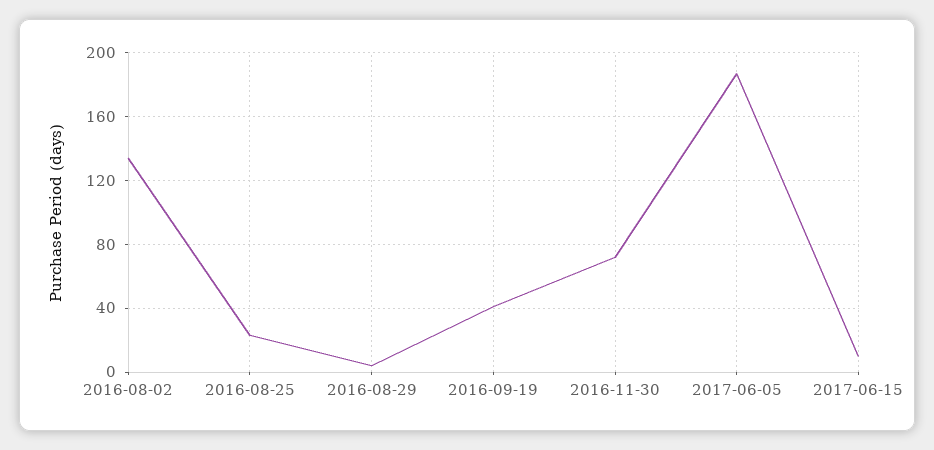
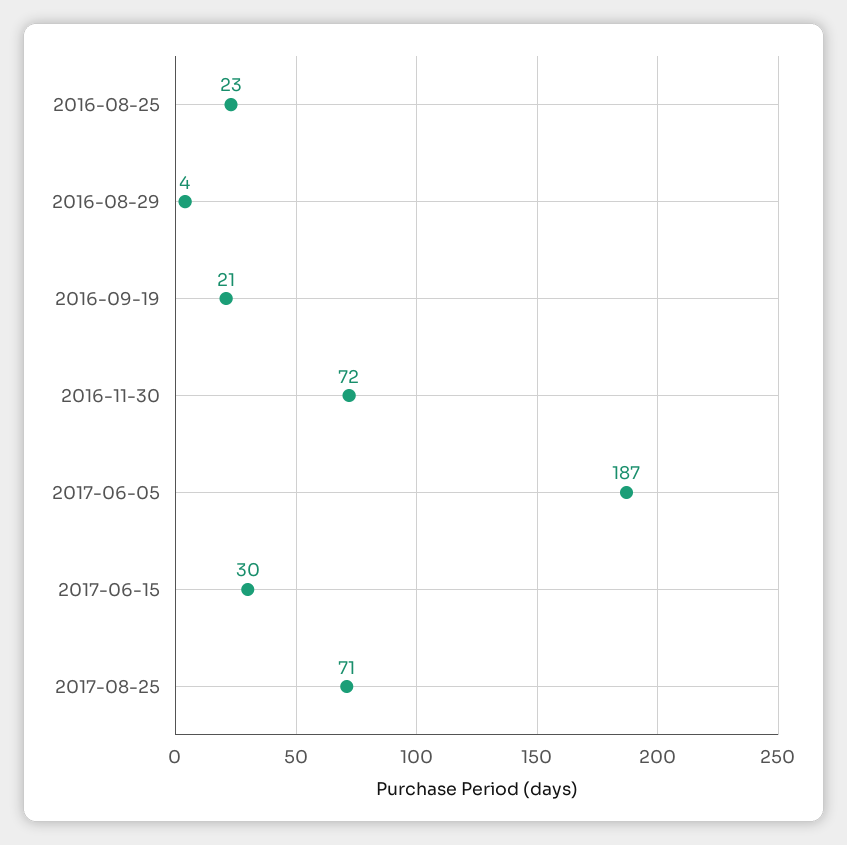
2016-08-02: 135 -> none
2016-09-19: 40 -> 21
2017-06-15: 10 -> 30
2017-08-25: none -> 71

